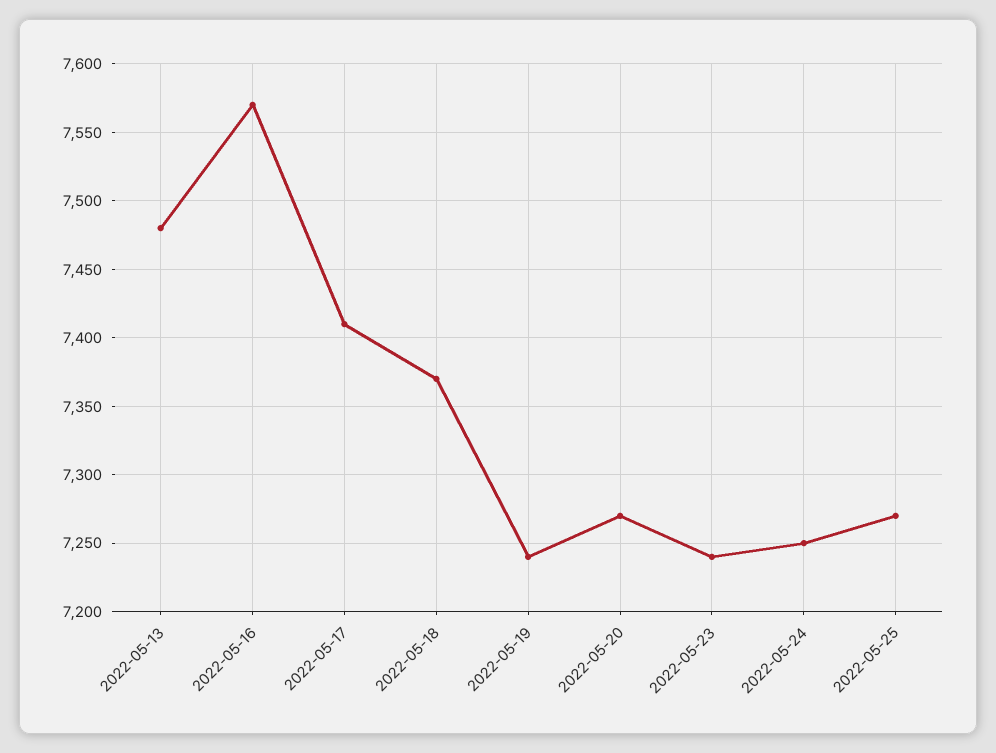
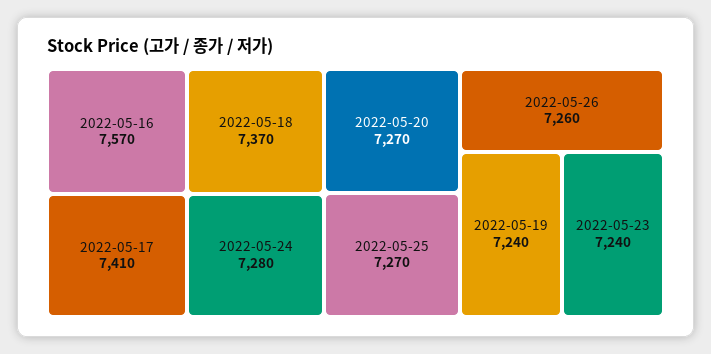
2022-05-13: 7480 -> none
2022-05-24: 7250 -> 7280
2022-05-26: none -> 7260

